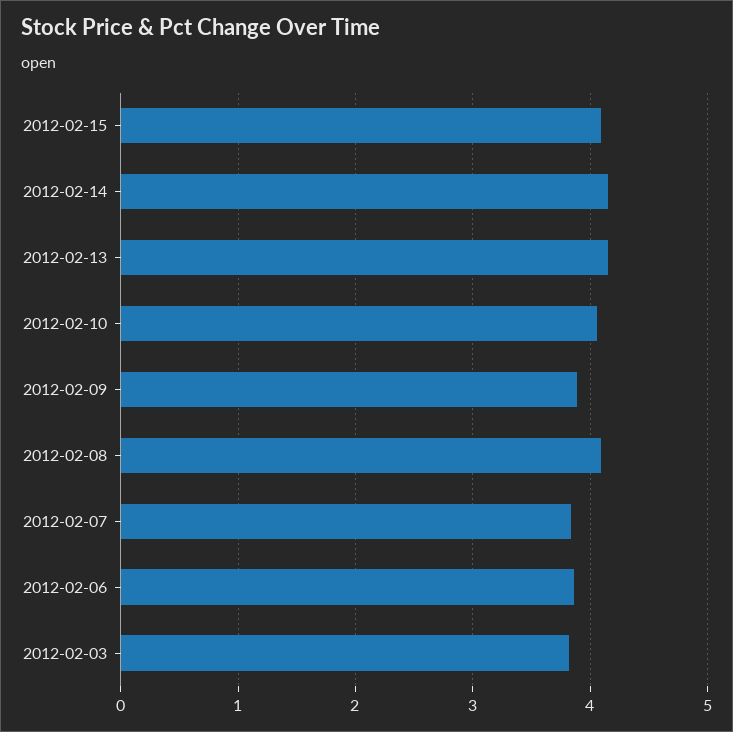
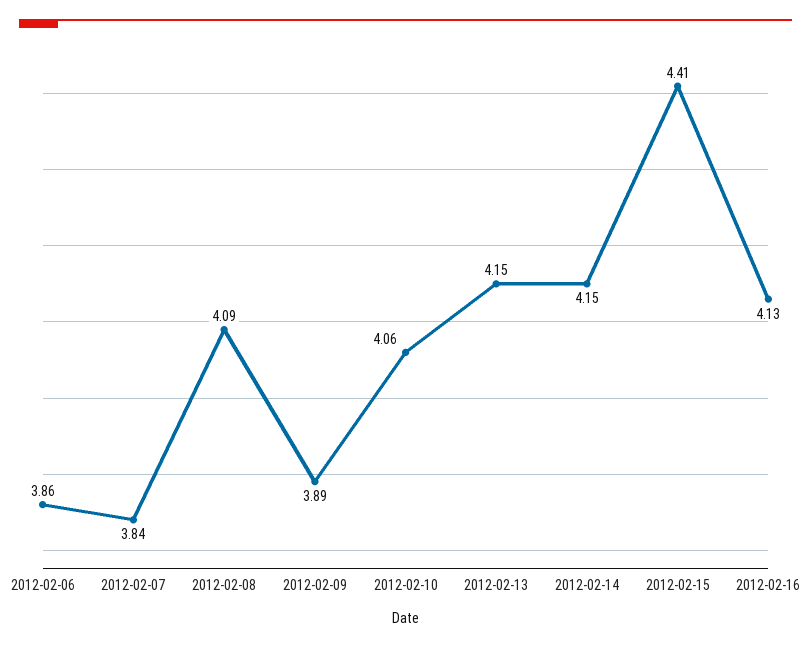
2012-02-15: 4.1 -> 4.41
2012-02-03: 3.8 -> none
2012-02-16: none -> 4.13

